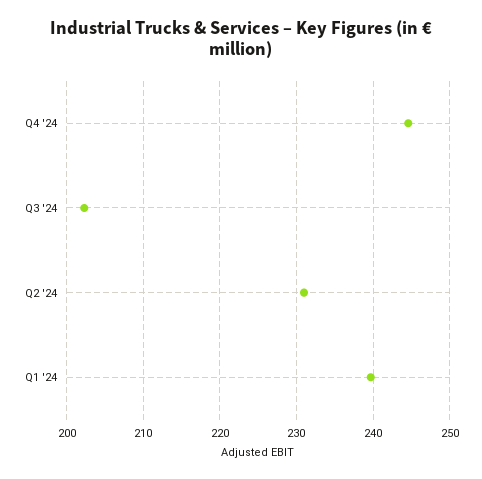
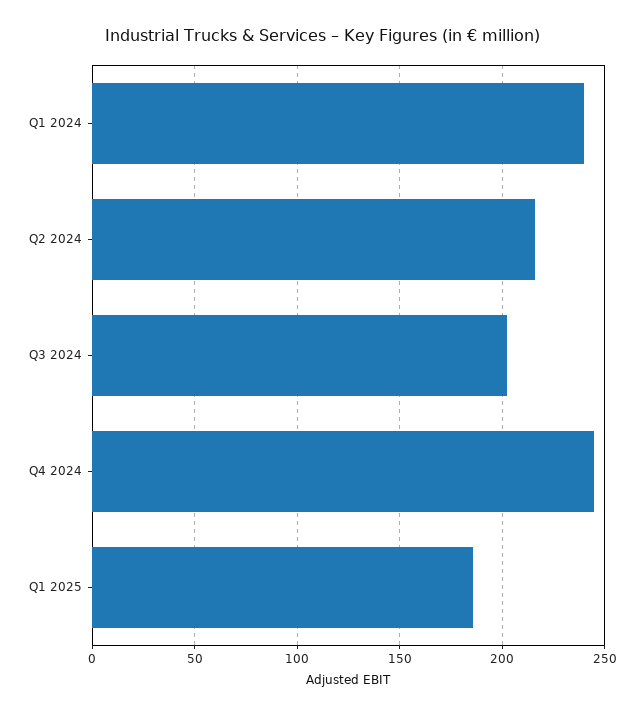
Q2 '24: 231 -> 215
Q1 2025: none -> 185

